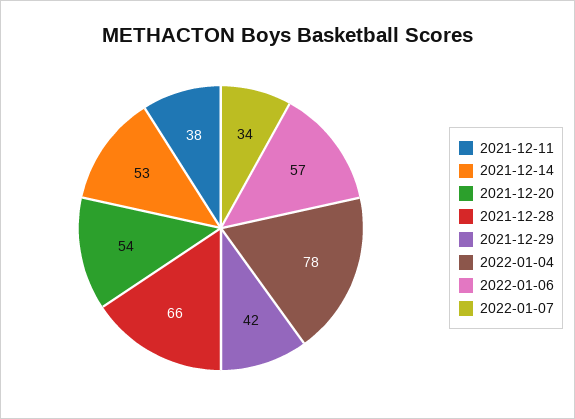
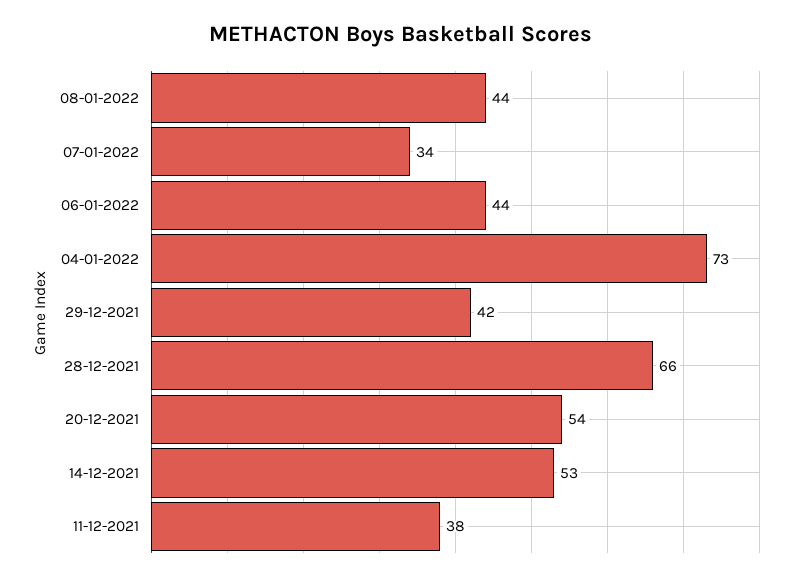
2022-01-04: 78 -> 73
2022-01-06: 57 -> 44
08-01-2022: none -> 44

